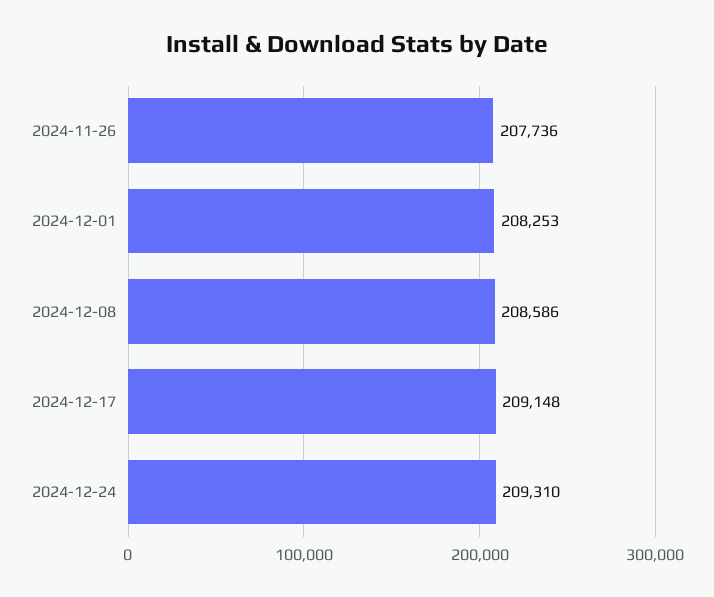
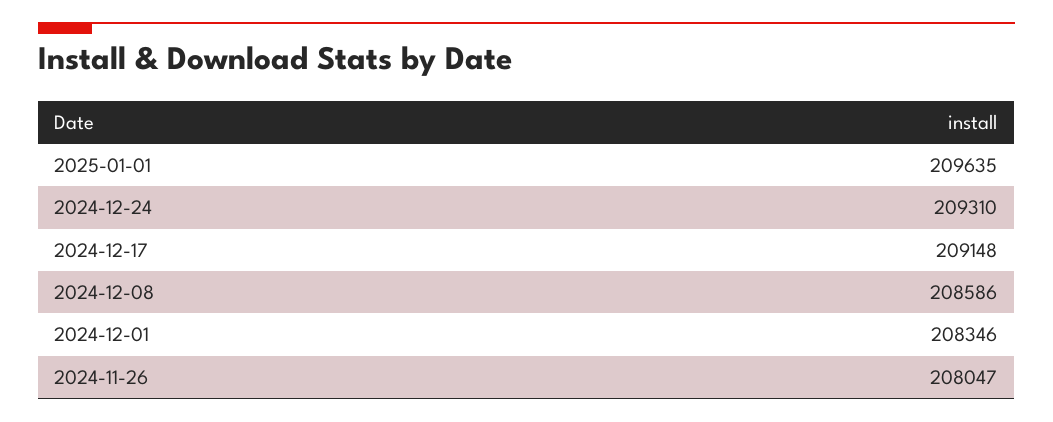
2024-11-26: 207736 -> 208047
2024-12-01: 208253 -> 208346
2025-01-01: none -> 209635

